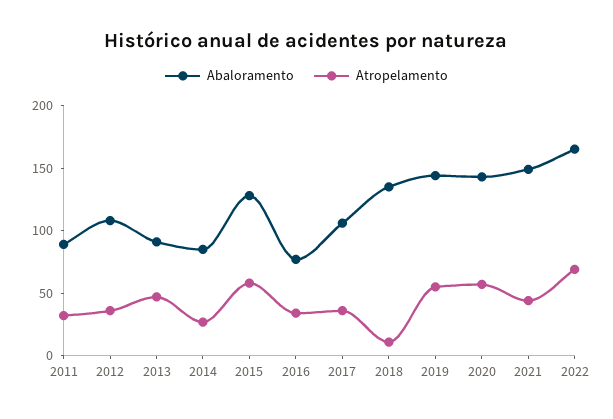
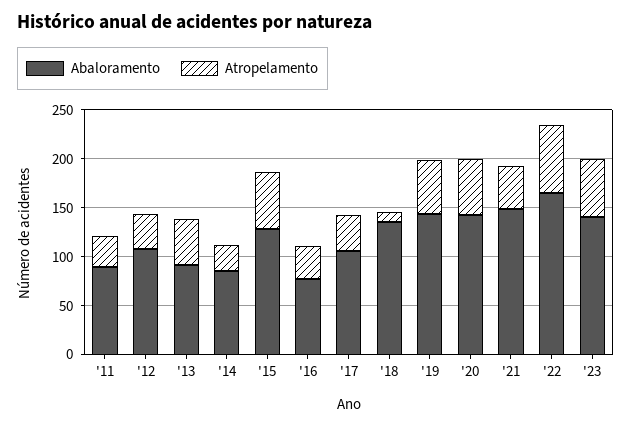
Abaloramento, '23: none -> 140
Atropelamento, '23: none -> 60

